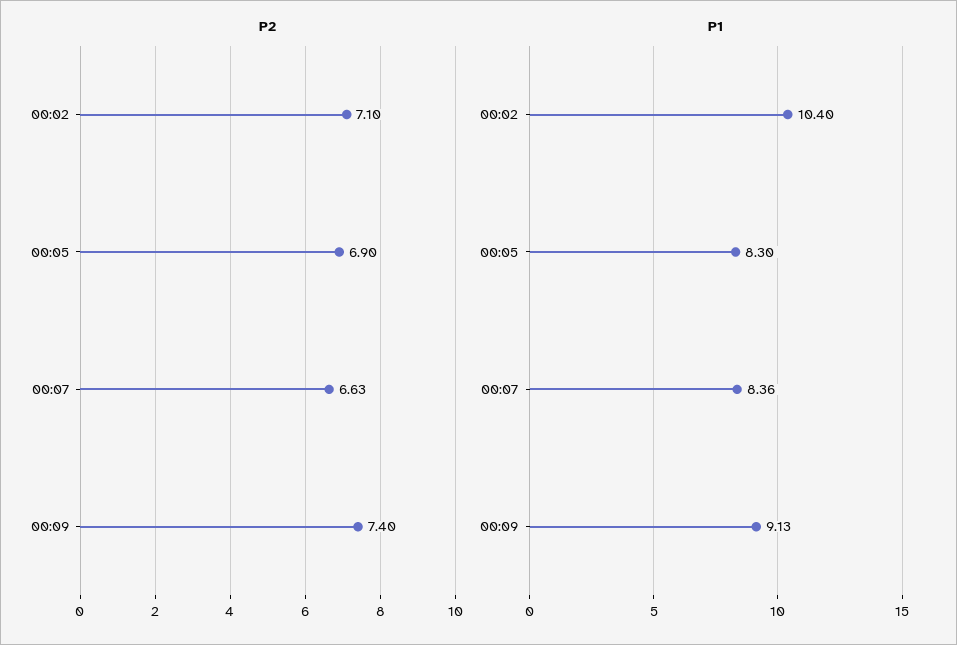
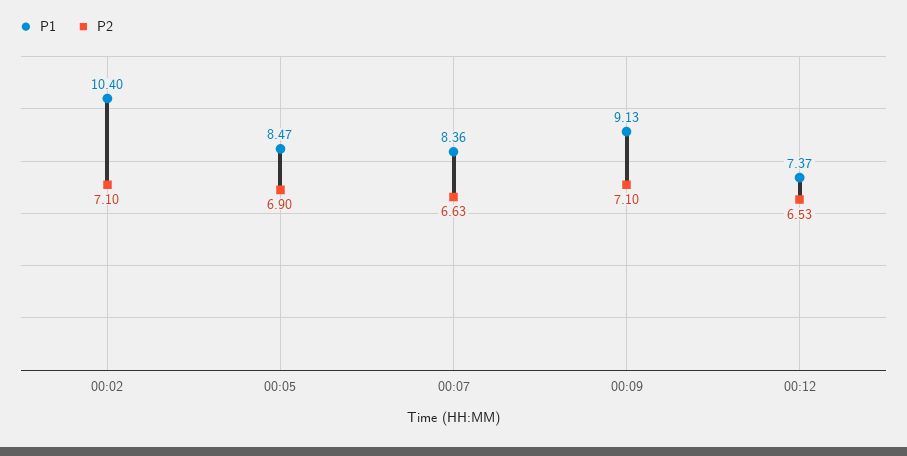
P2, 00:09: 7.4 -> 7.1
P1, 00:05: 8.3 -> 8.47
P1, 00:12: none -> 7.37
P2, 00:12: none -> 6.53

